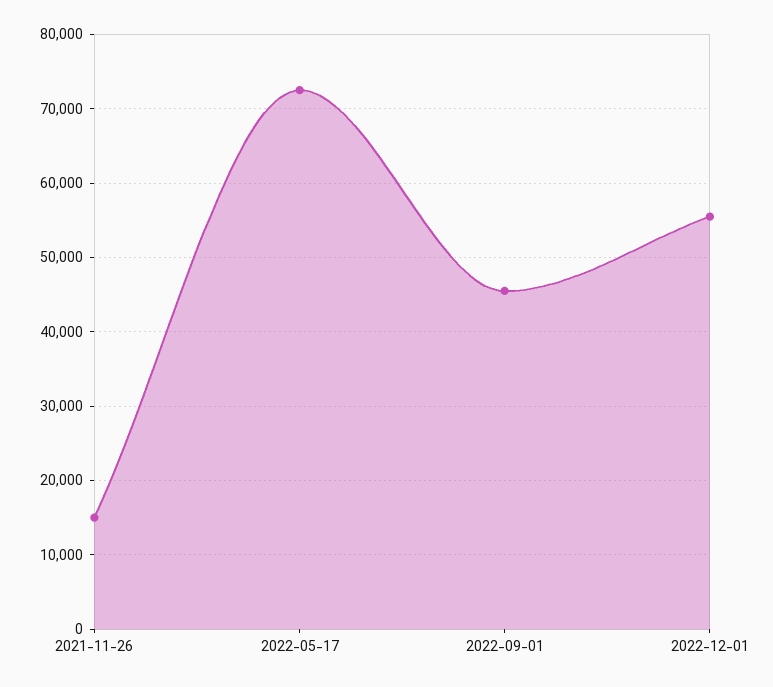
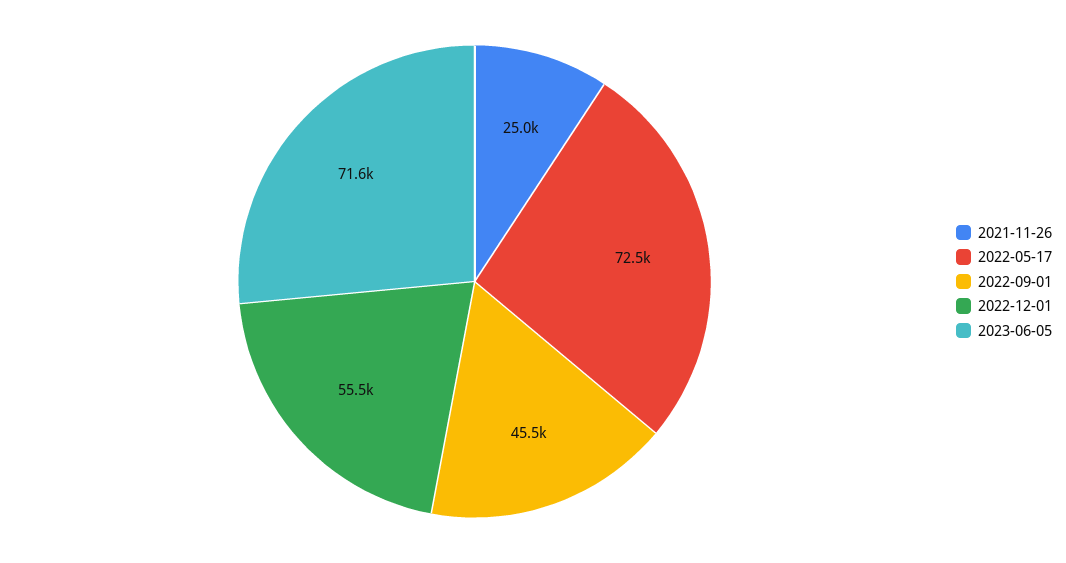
2021-11-26: 15000 -> 25000
2023-06-05: none -> 71600

